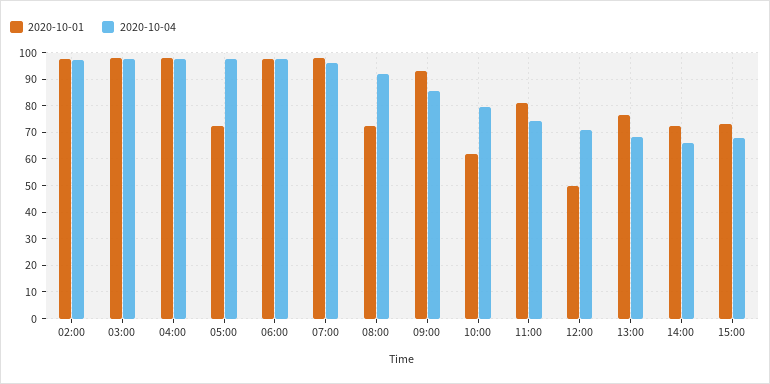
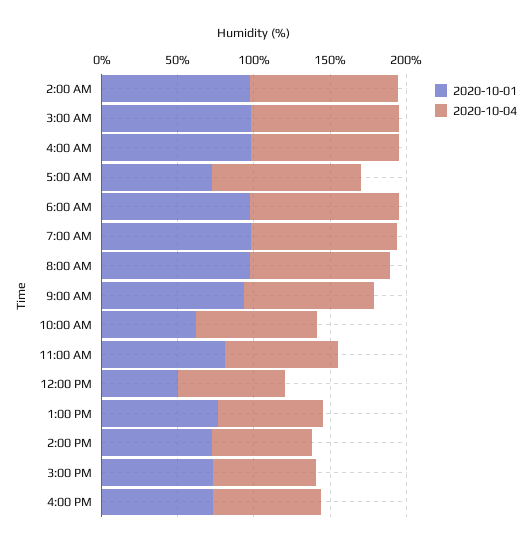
2020-10-01, 08:00: 72.5 -> 100
2020-10-01, 4:00 PM: none -> 70
2020-10-04, 4:00 PM: none -> 70

